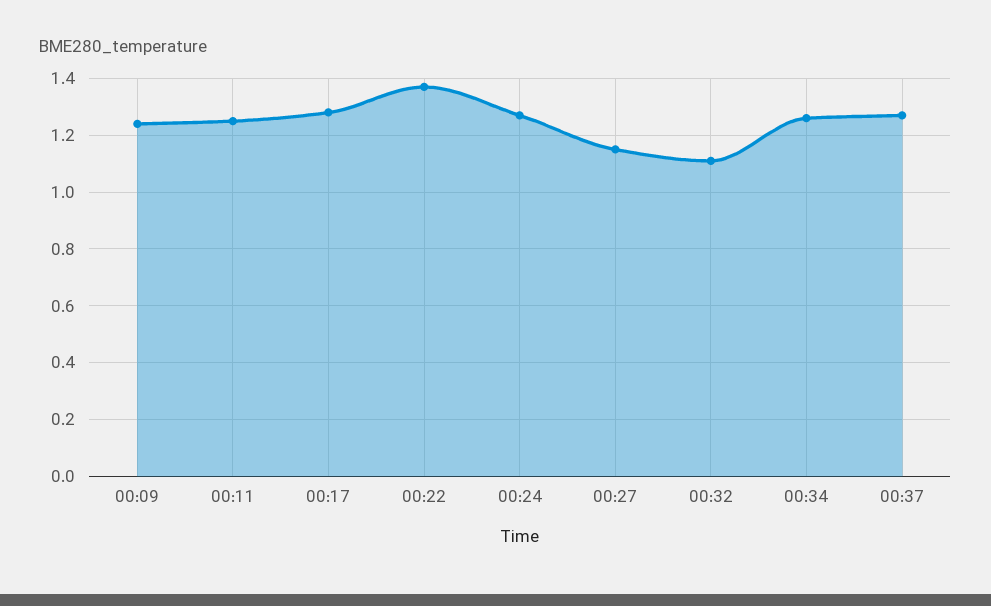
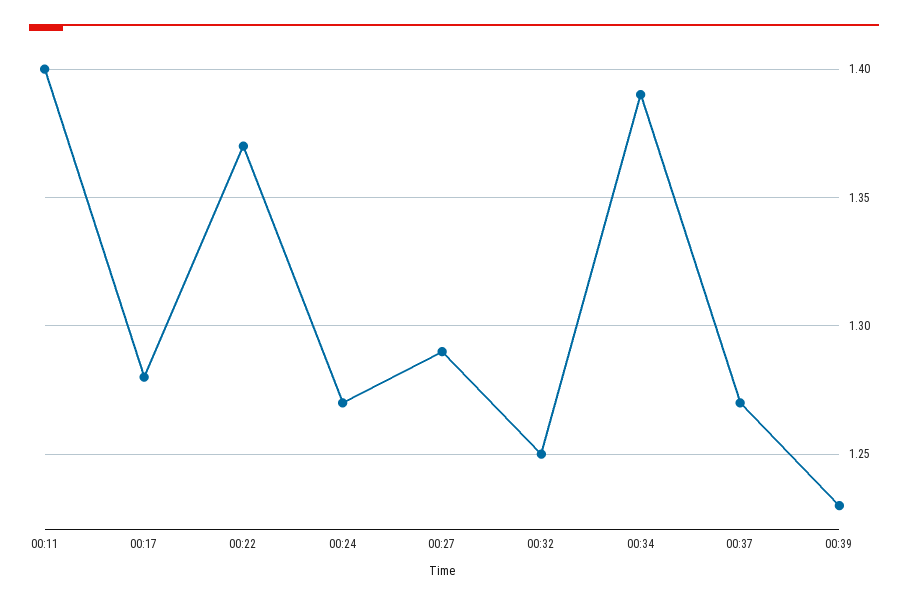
00:09: 1.25 -> none
00:11: 1.25 -> 1.4
00:27: 1.15 -> 1.29
00:32: 1.1 -> 1.25
00:34: 1.25 -> 1.39
00:39: none -> 1.23

